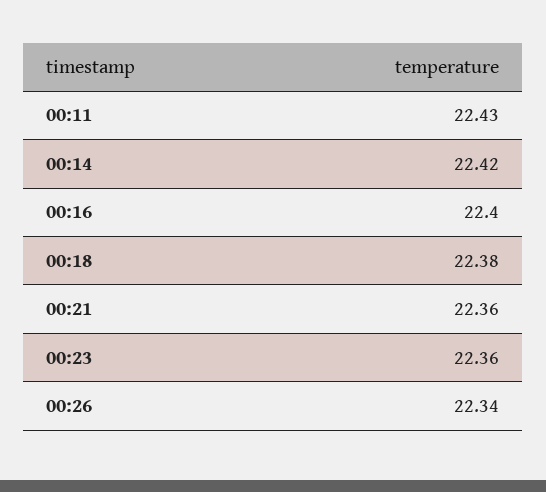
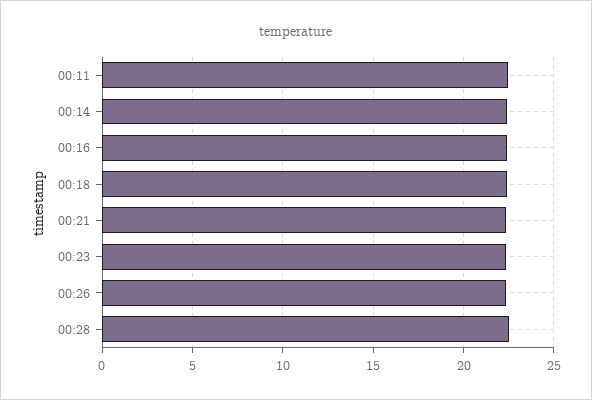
00:28: none -> 22.5

